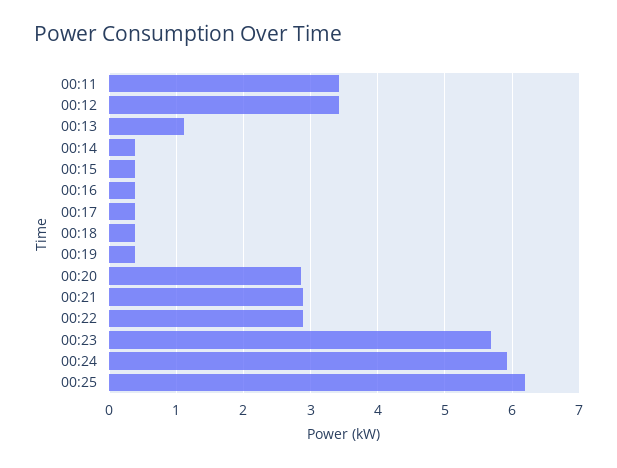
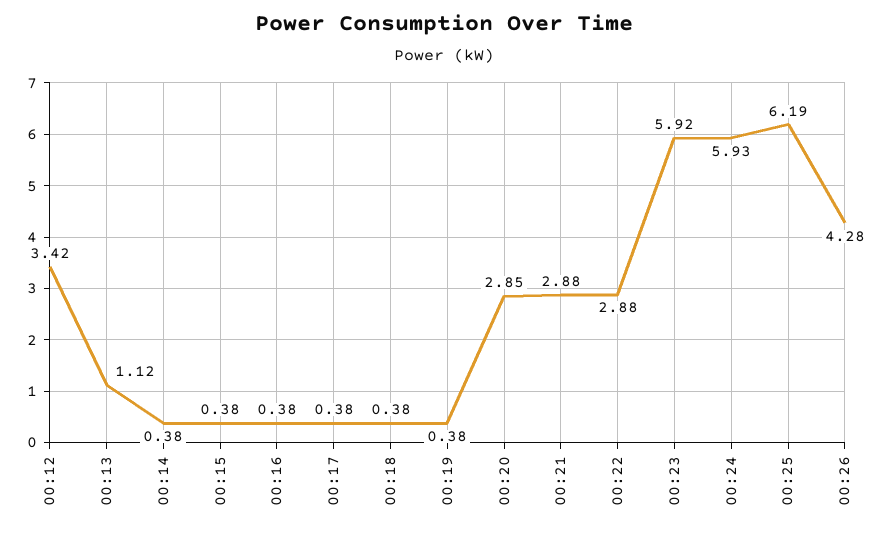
00:11: 3.4 -> none
00:23: 5.7 -> 5.92
00:26: none -> 4.28

